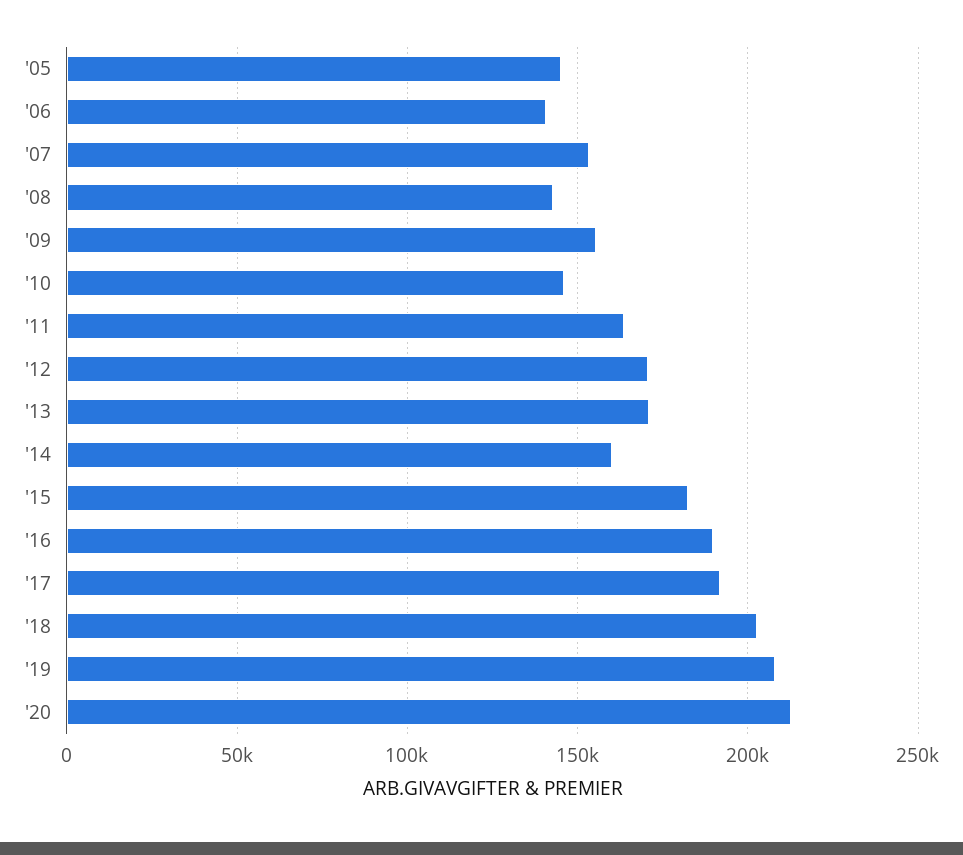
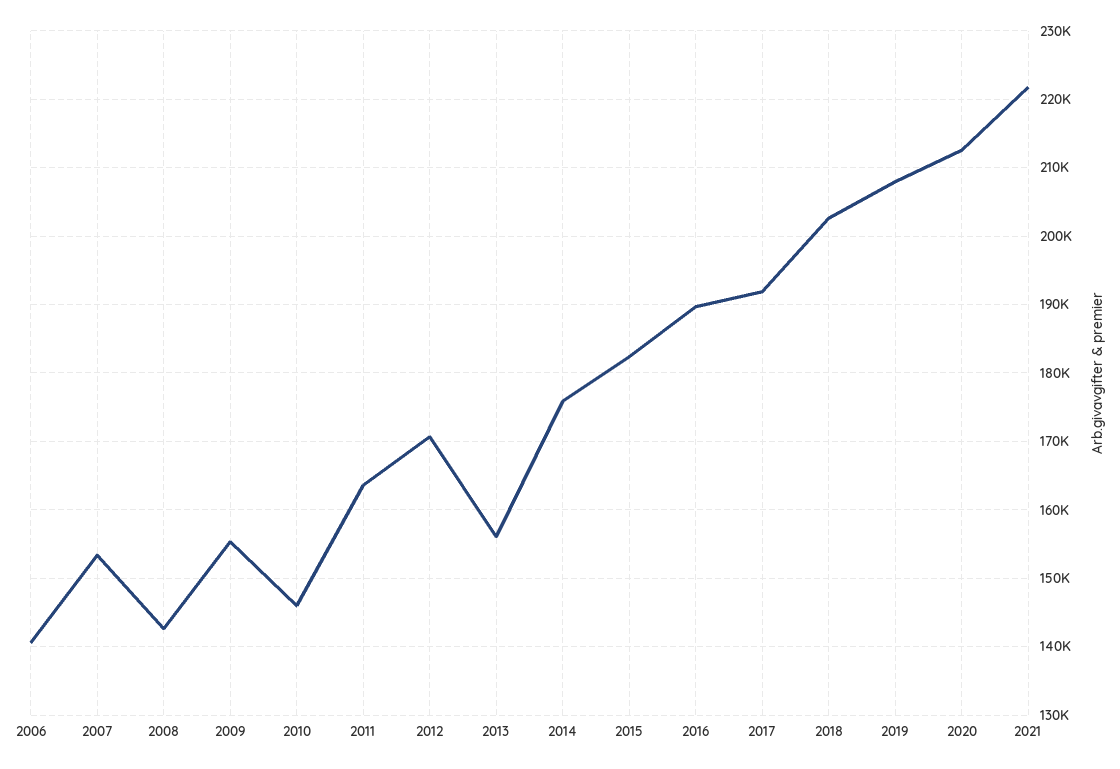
'05: 145000 -> none
'13: 170000 -> 156000
'14: 160000 -> 176000
2021: none -> 222000

